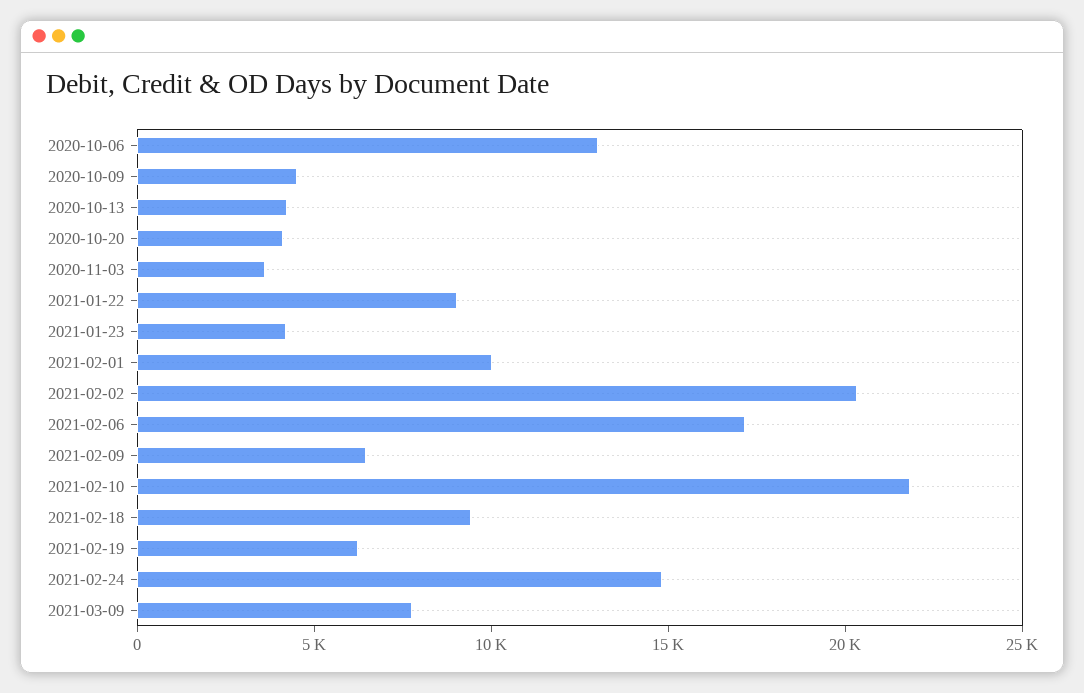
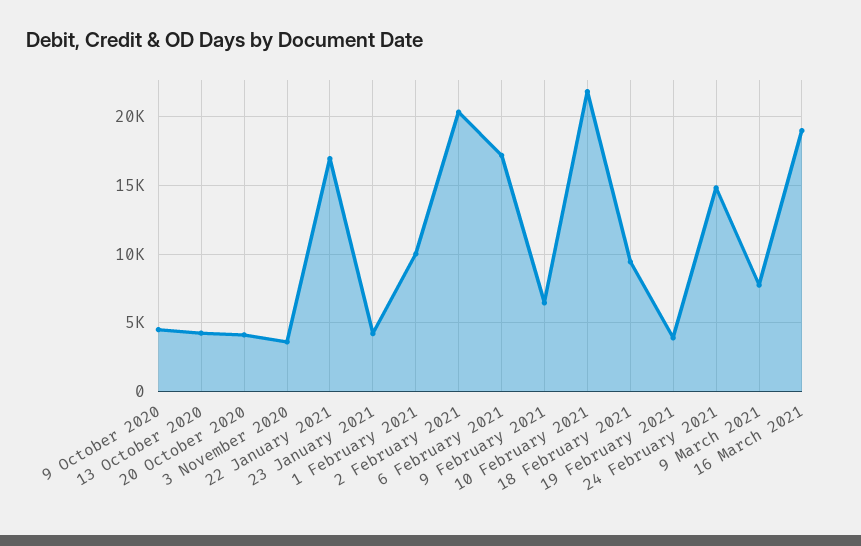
2020-10-06: 13000 -> none
2021-01-22: 9000 -> 17000
2021-02-19: 6000 -> 4000
16 March 2021: none -> 19000

